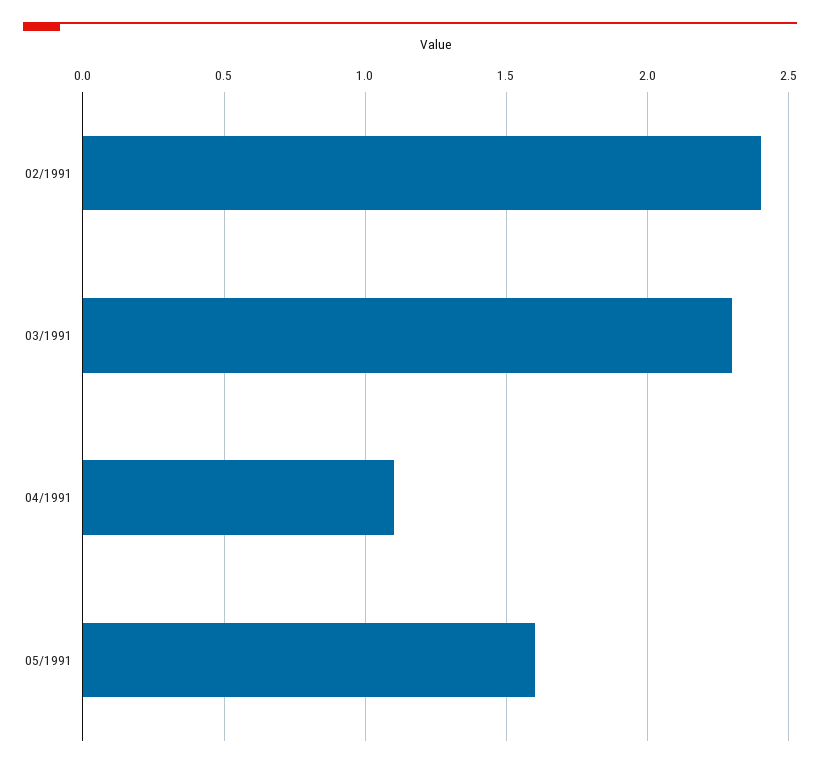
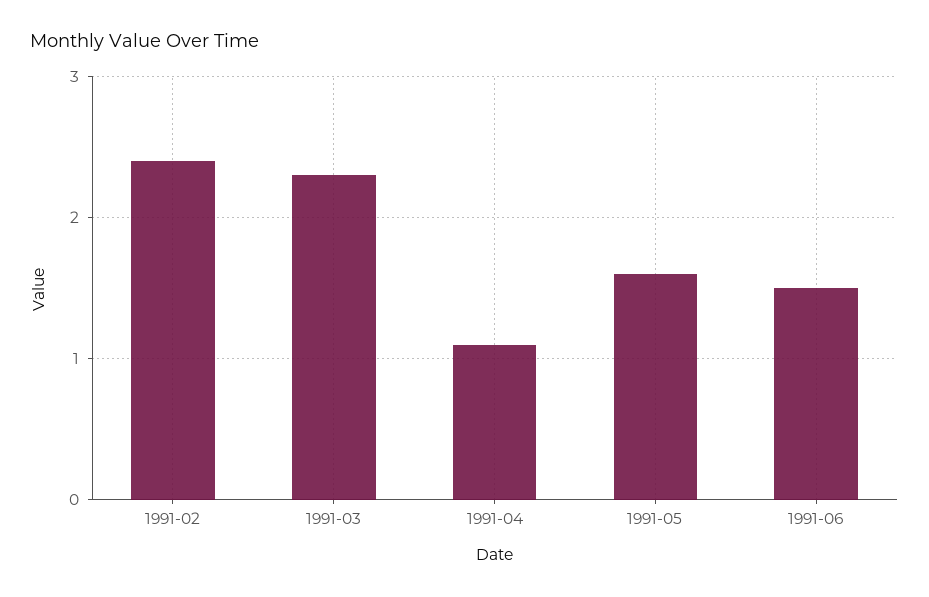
1991-06: none -> 1.5

